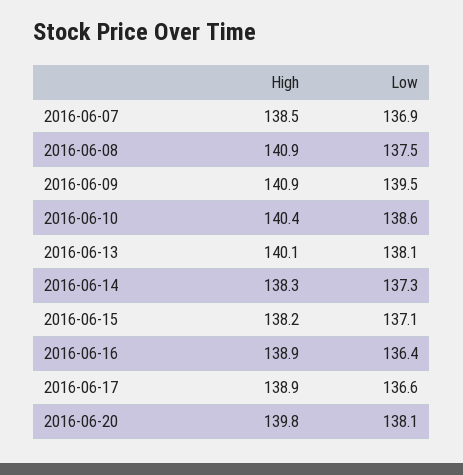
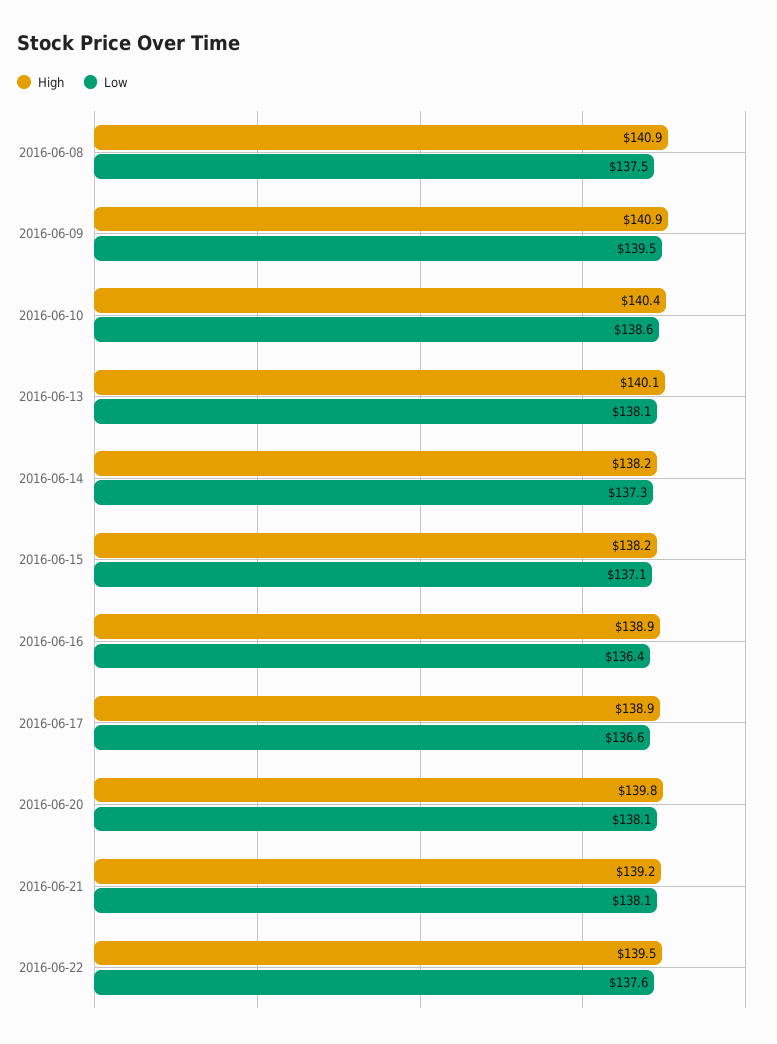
High, 2016-06-07: 138.5 -> none
Low, 2016-06-07: 136.9 -> none
High, 2016-06-14: 138.3 -> 138.2
High, 2016-06-21: none -> 139.2
Low, 2016-06-21: none -> 138.1
High, 2016-06-22: none -> 139.5
Low, 2016-06-22: none -> 137.6

